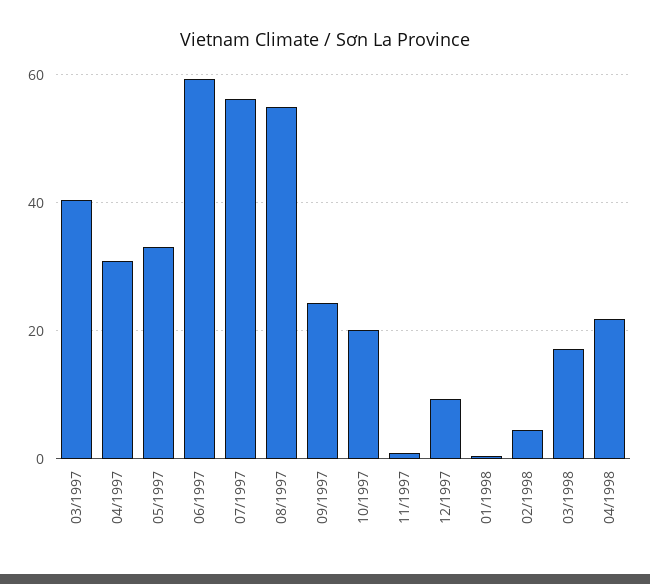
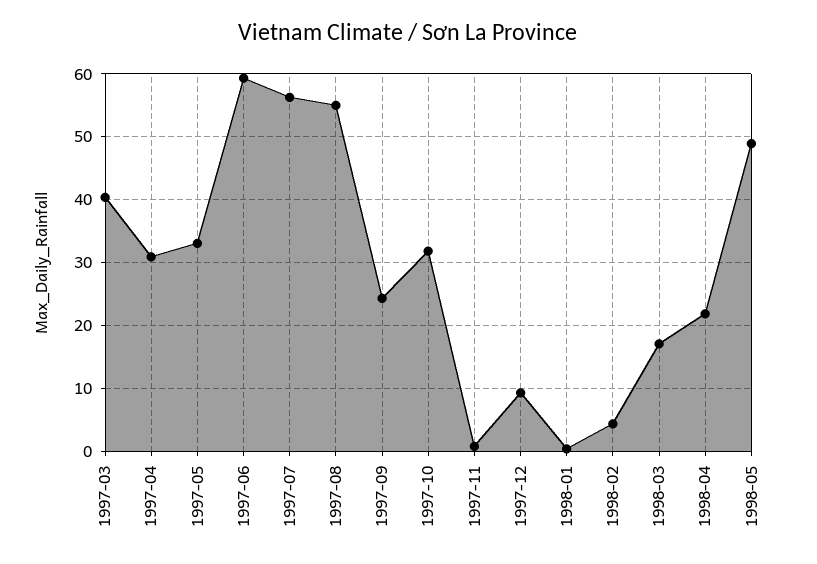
10/1997: 20 -> 32
1998-05: none -> 49

